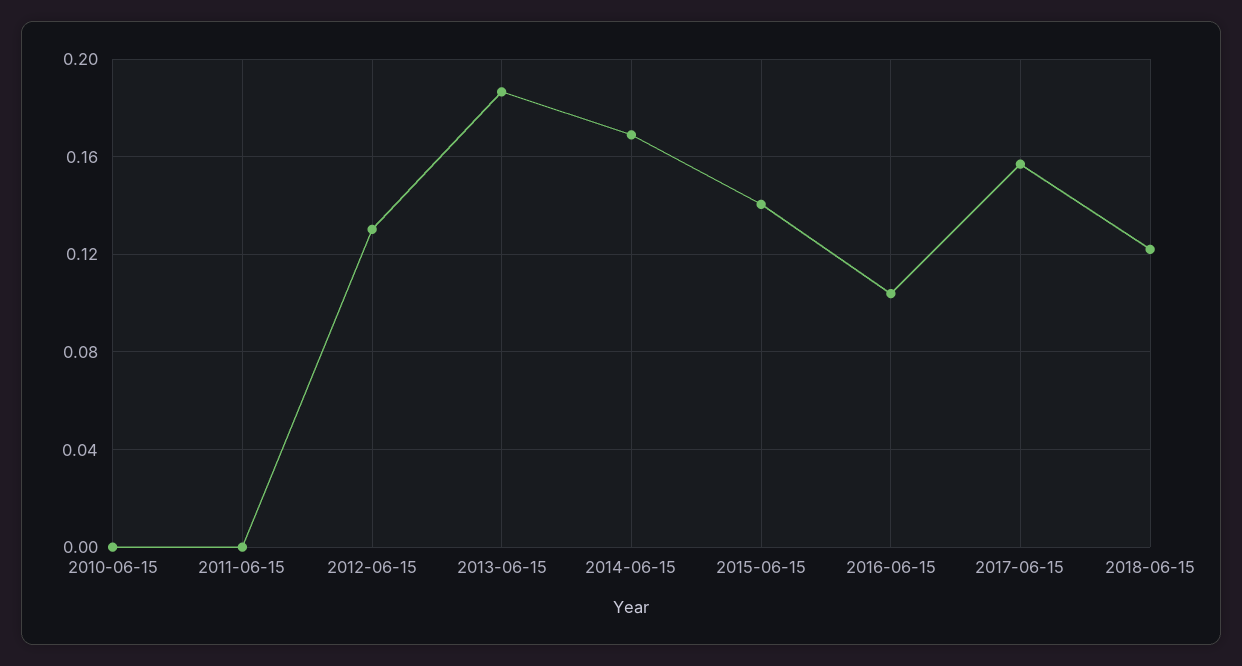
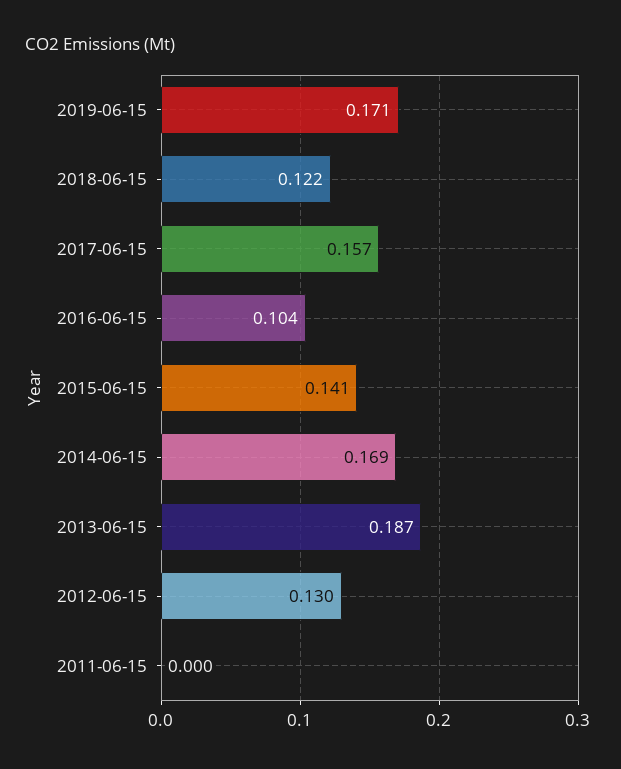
2010-06-15: 0 -> none
2019-06-15: none -> 0.171

